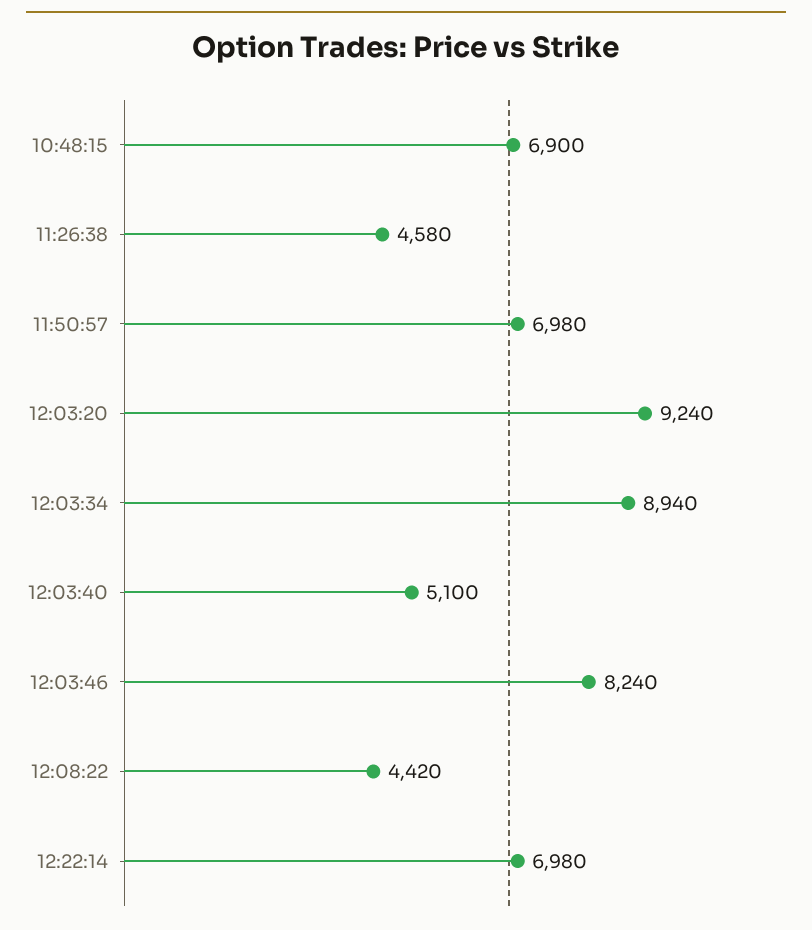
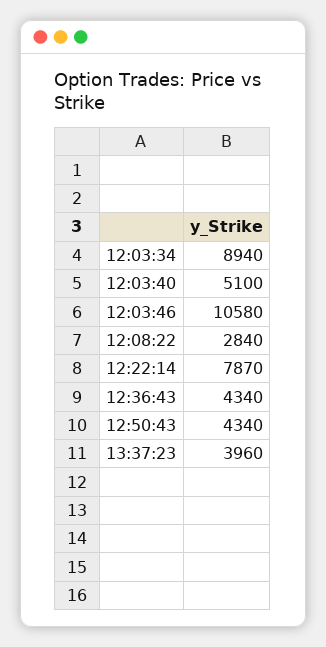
10:48:15: 6900 -> none
11:26:38: 4580 -> none
11:50:57: 6980 -> none
12:03:20: 9240 -> none
12:03:46: 8240 -> 10580
12:08:22: 4420 -> 2840
12:22:14: 6980 -> 7870
12:36:43: none -> 4340
12:50:43: none -> 4340
13:37:23: none -> 3960

